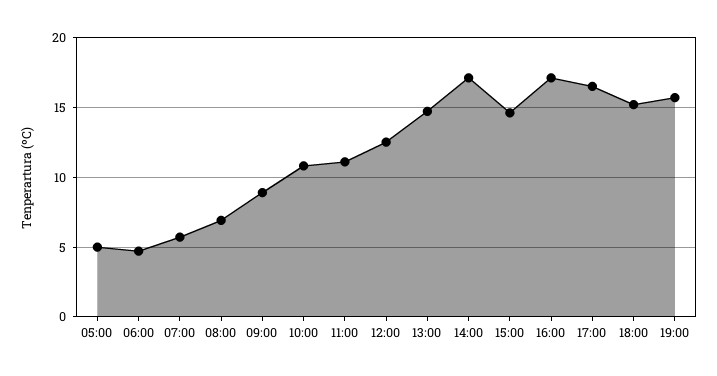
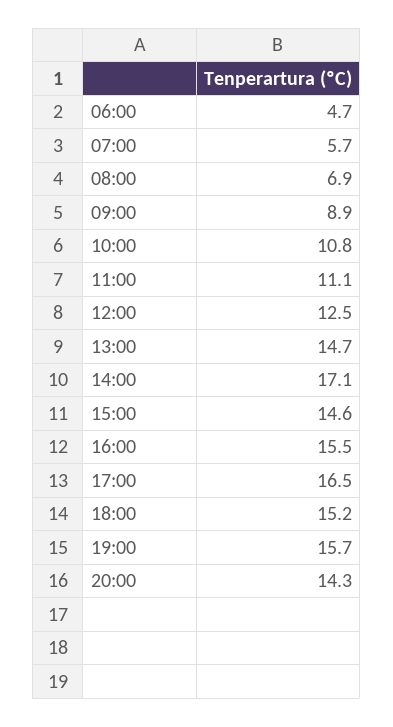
05:00: 5 -> none
16:00: 17 -> 15.5
20:00: none -> 14.3

